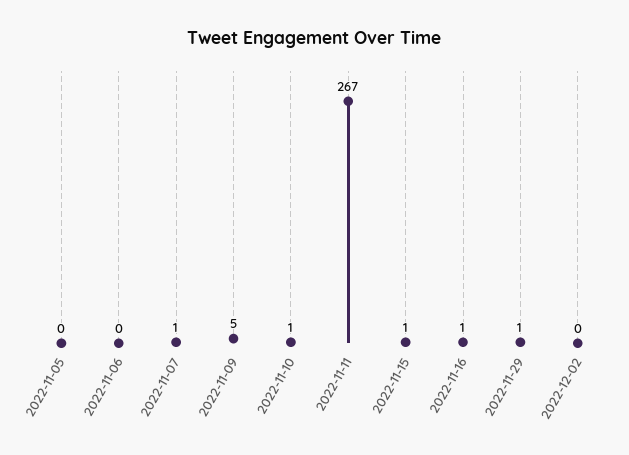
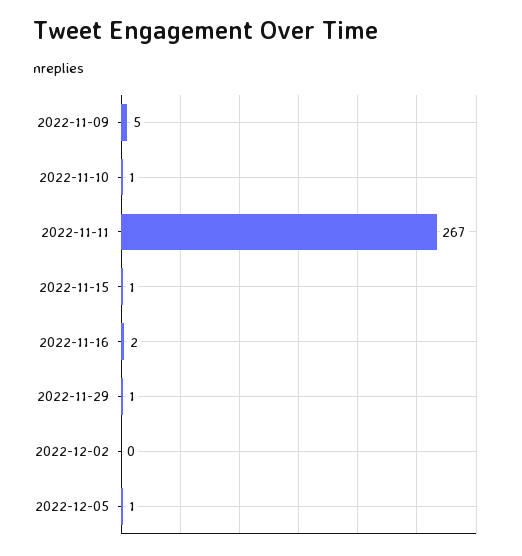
2022-11-05: 0 -> none
2022-11-06: 0 -> none
2022-11-07: 1 -> none
2022-11-16: 1 -> 2
2022-12-05: none -> 1

